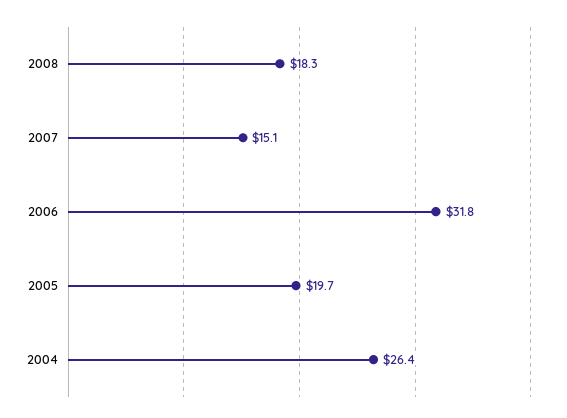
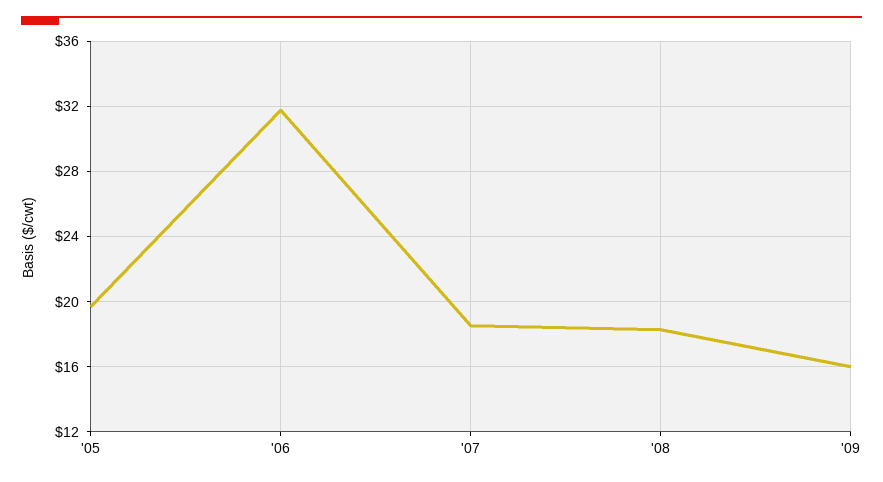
2007: 15.1 -> 18.5
2004: 26.4 -> none
'09: none -> 16

